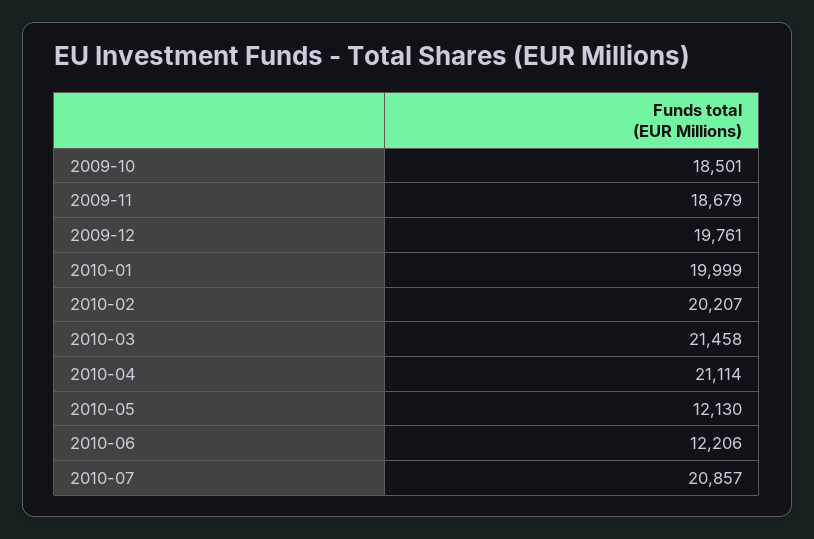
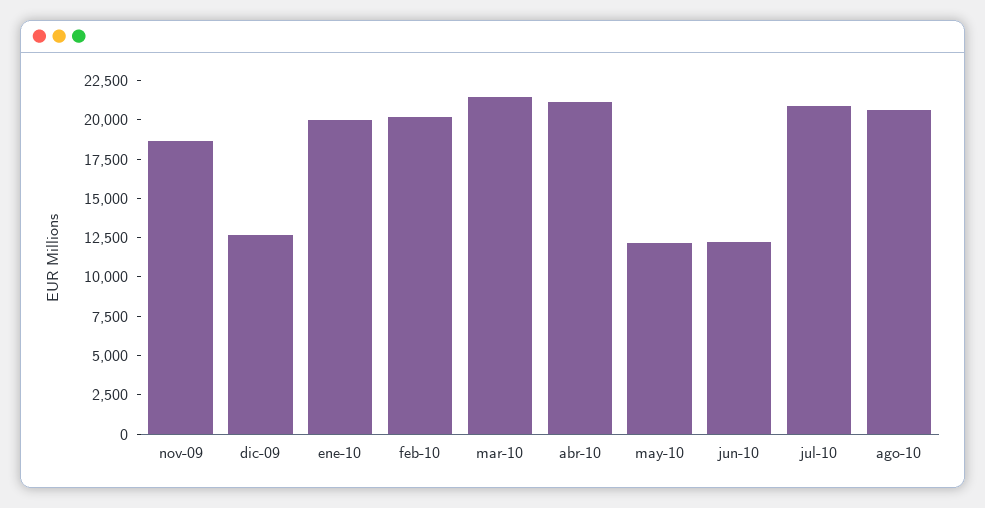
2009-10: 18501 -> none
2009-12: 19761 -> 12500
ago-10: none -> 20000

